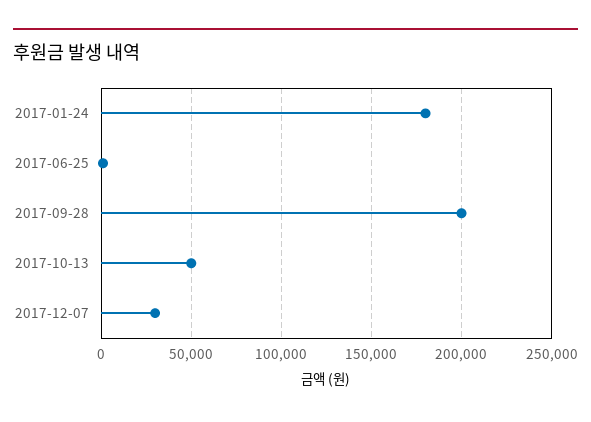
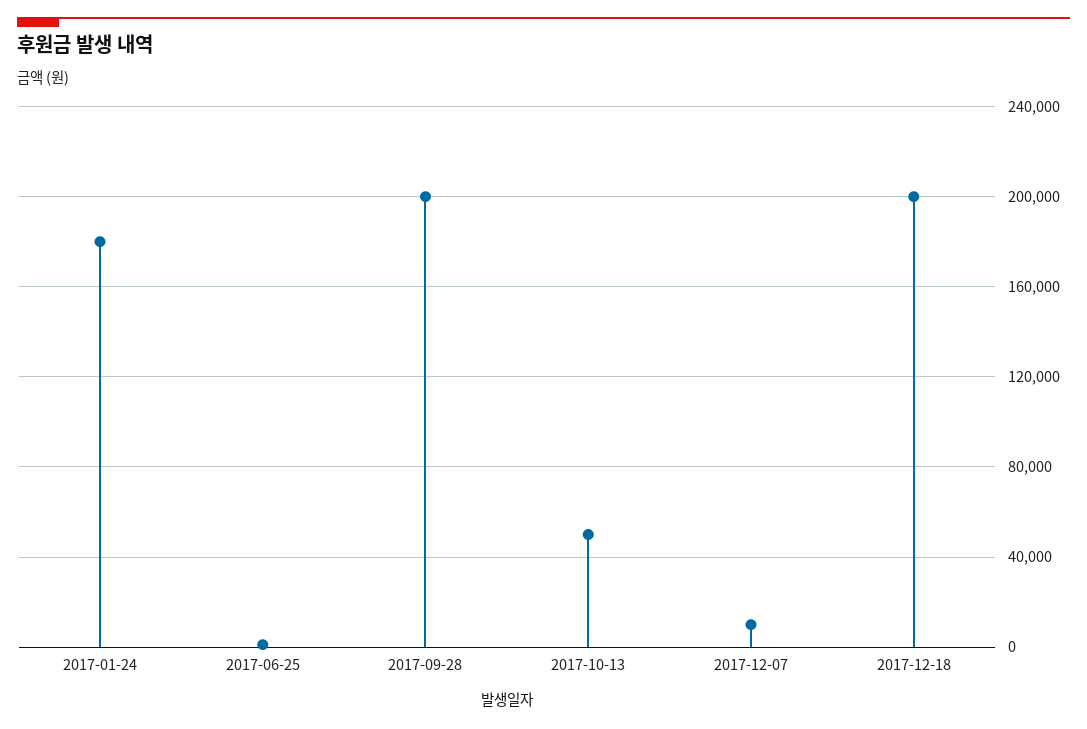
2017-12-07: 30000 -> 10000
2017-12-18: none -> 200000

